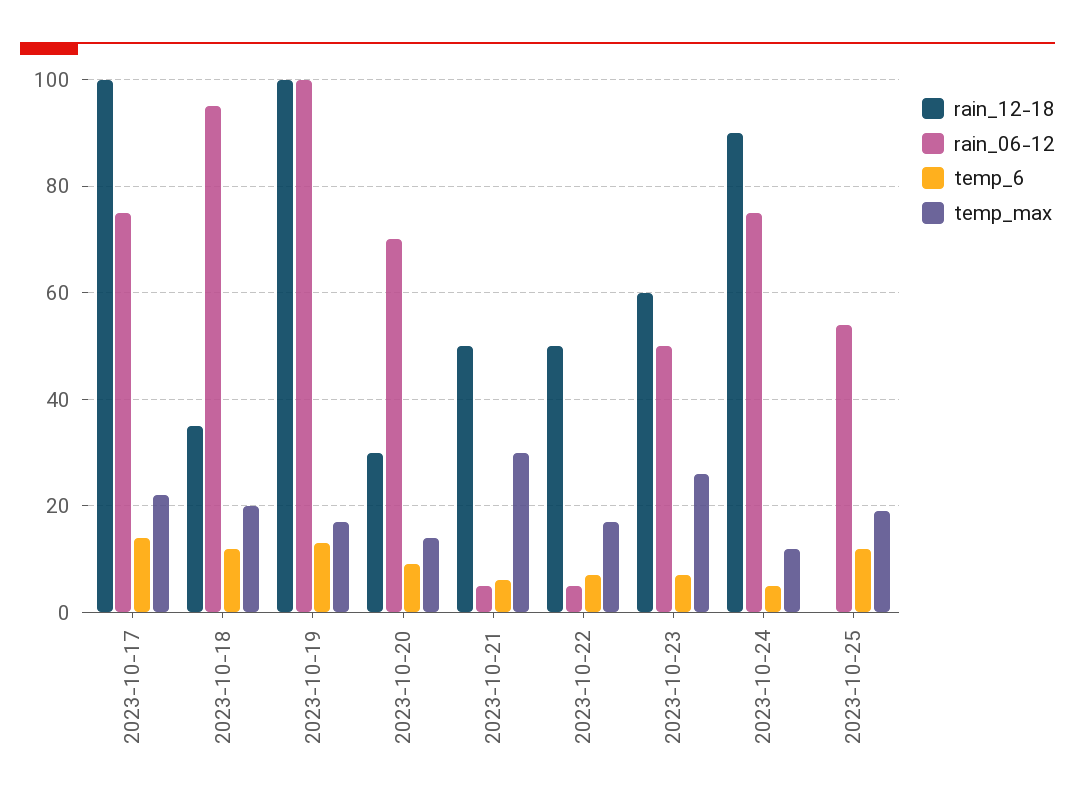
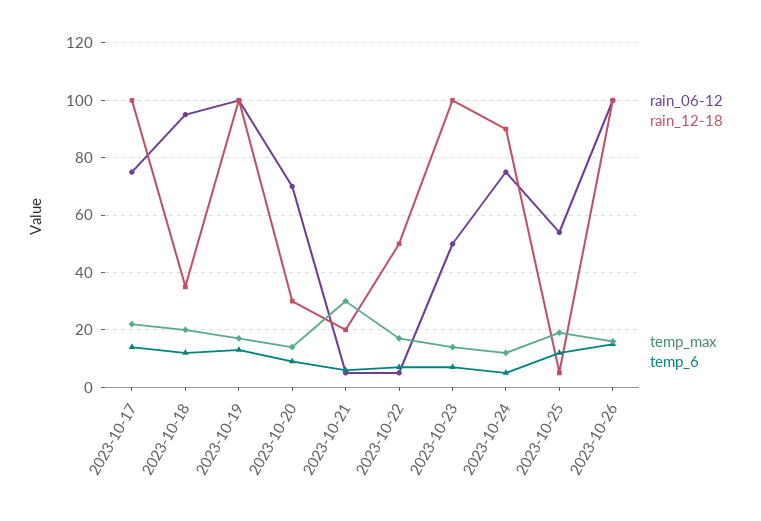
rain_12-18, 2023-10-21: 50 -> 20
rain_12-18, 2023-10-23: 60 -> 100
temp_max, 2023-10-23: 25 -> 15
rain_12-18, 2023-10-25: 0 -> 5
rain_06-12, 2023-10-26: none -> 100
rain_12-18, 2023-10-26: none -> 100
temp_max, 2023-10-26: none -> 15
temp_6, 2023-10-26: none -> 15

